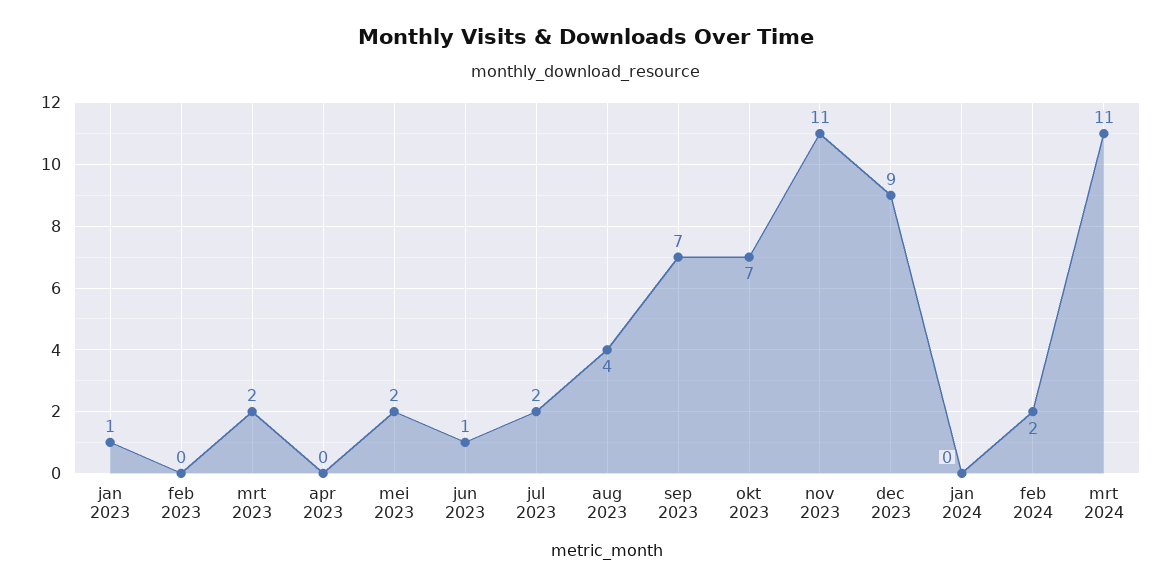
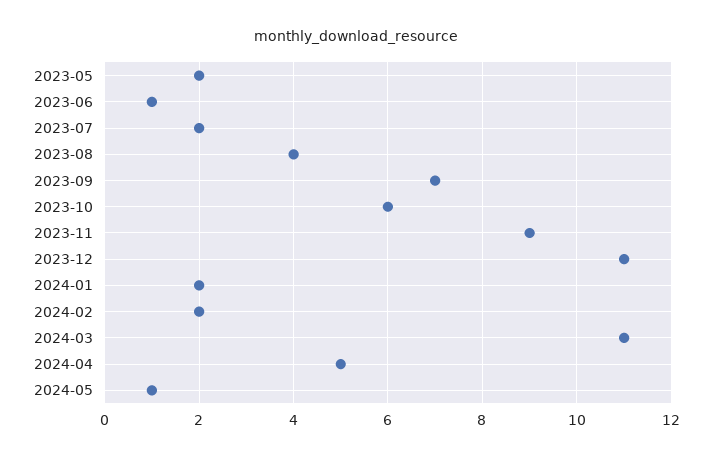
jan 2023: 1 -> none
feb 2023: 0 -> none
mrt 2023: 2 -> none
apr 2023: 0 -> none
okt 2023: 7 -> 6
nov 2023: 11 -> 9
dec 2023: 9 -> 11
jan 2024: 0 -> 2
2024-04: none -> 5
2024-05: none -> 1

